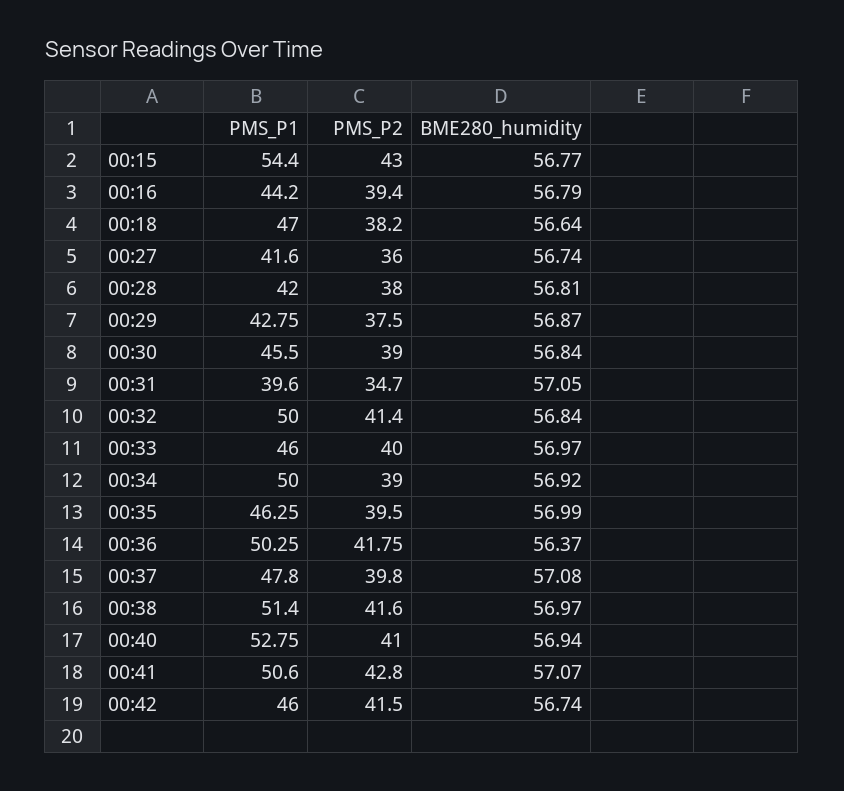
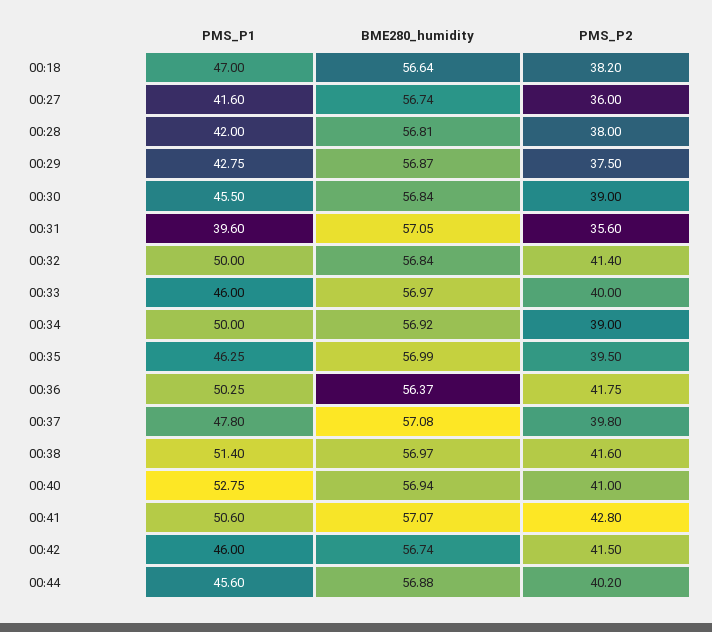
PMS_P1, 00:15: 54.4 -> none
PMS_P2, 00:15: 43 -> none
BME280_humidity, 00:15: 56.77 -> none
PMS_P1, 00:16: 44.2 -> none
PMS_P2, 00:16: 39.4 -> none
BME280_humidity, 00:16: 56.79 -> none
PMS_P2, 00:31: 34.7 -> 35.6
PMS_P1, 00:44: none -> 45.6
BME280_humidity, 00:44: none -> 56.88
PMS_P2, 00:44: none -> 40.2

